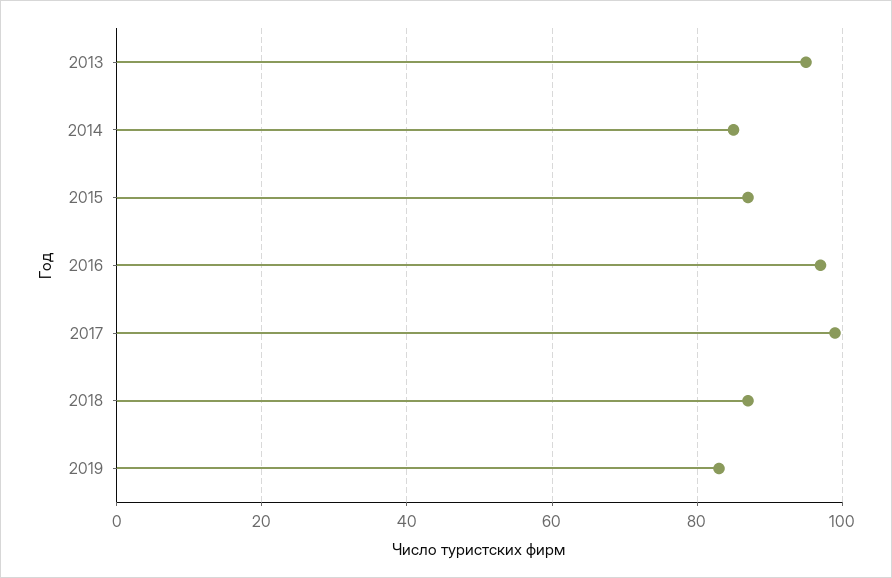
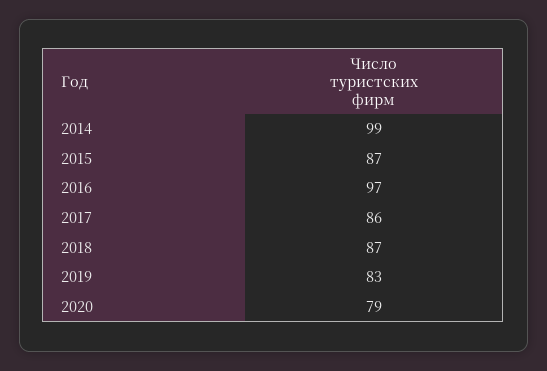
2013: 95 -> none
2014: 85 -> 99
2017: 100 -> 86
2020: none -> 79

